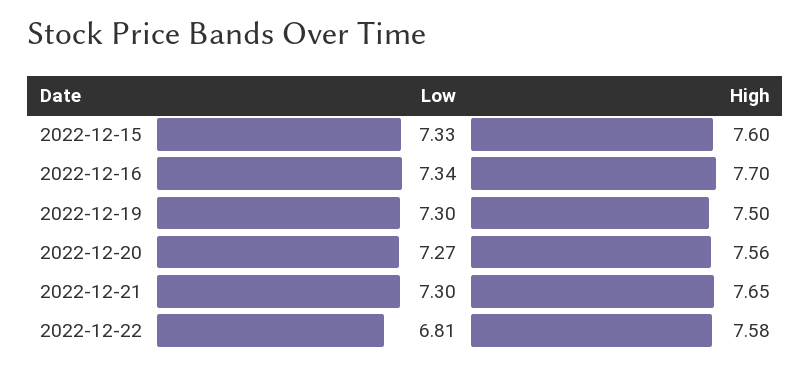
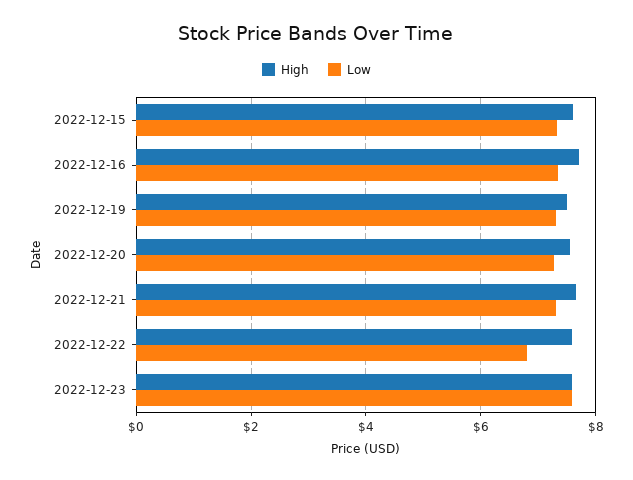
High, 2022-12-23: none -> 7.6
Low, 2022-12-23: none -> 7.6

